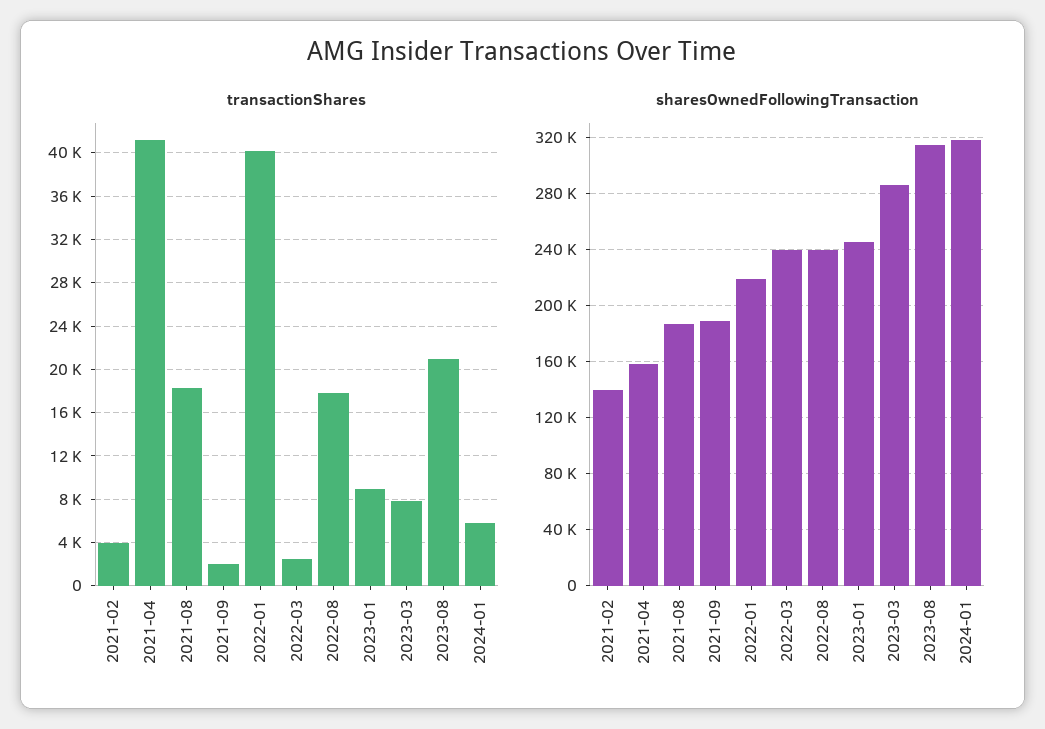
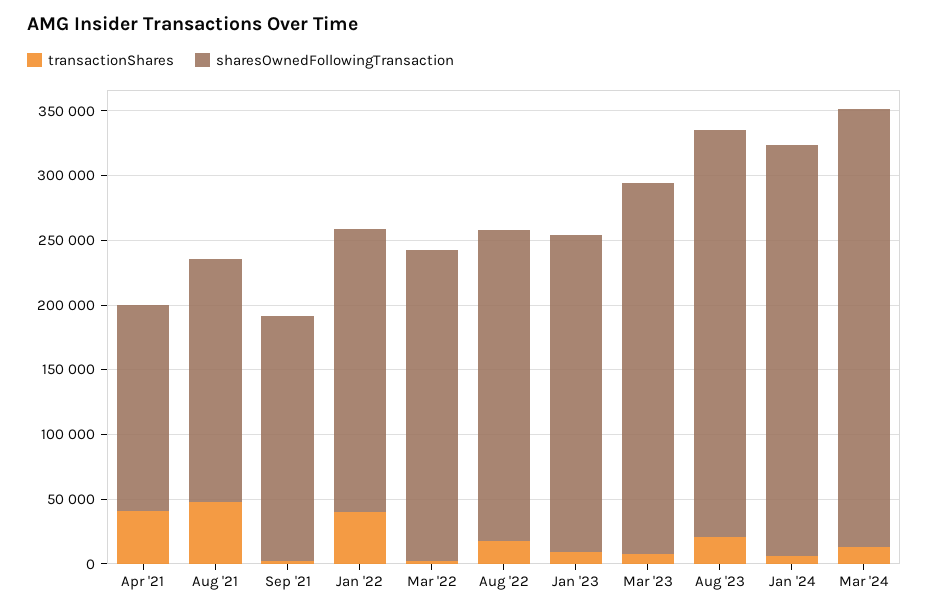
transactionShares, 2021-02: 4000 -> none
transactionShares, 2021-08: 18000 -> 50000
sharesOwnedFollowingTransaction, 2021-02: 140000 -> none
transactionShares, Mar '24: none -> 10000
sharesOwnedFollowingTransaction, Mar '24: none -> 340000

